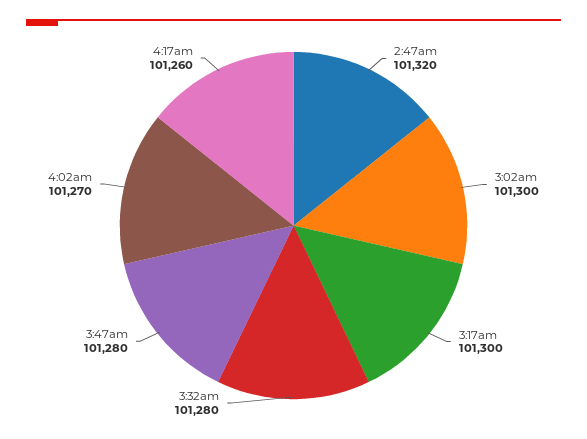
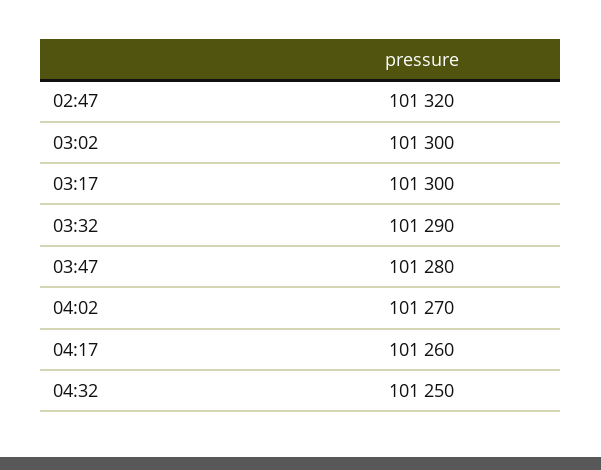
3:32am: 101280 -> 101290
04:32: none -> 101250

